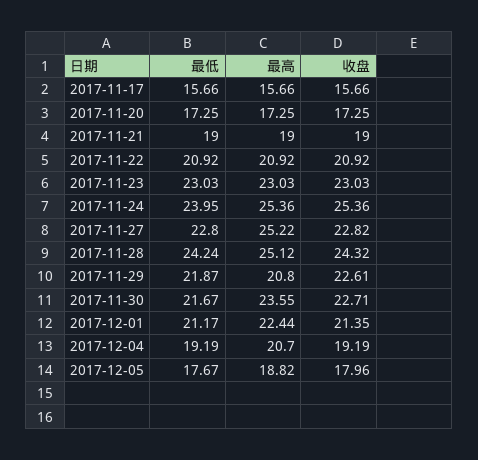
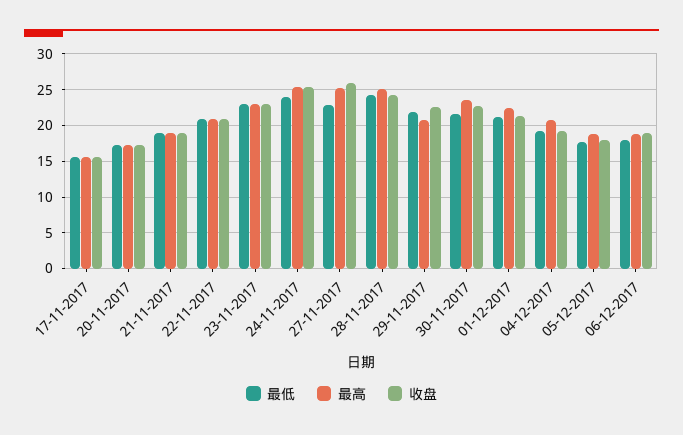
收盘, 2017-11-27: 22.82 -> 26
最低, 06-12-2017: none -> 18
最高, 06-12-2017: none -> 19
收盘, 06-12-2017: none -> 19

